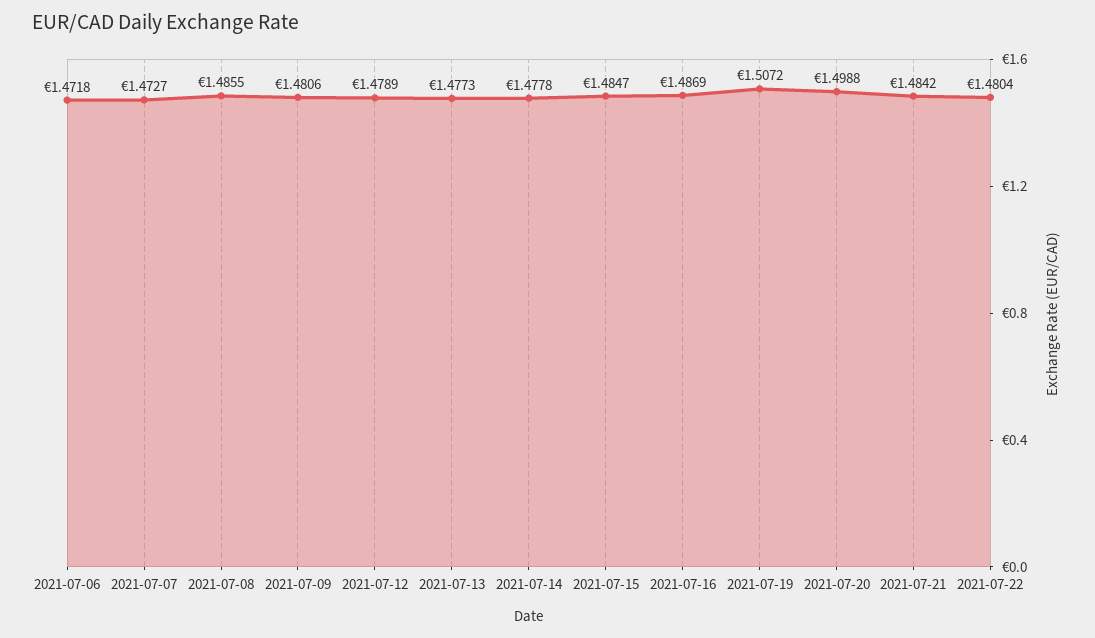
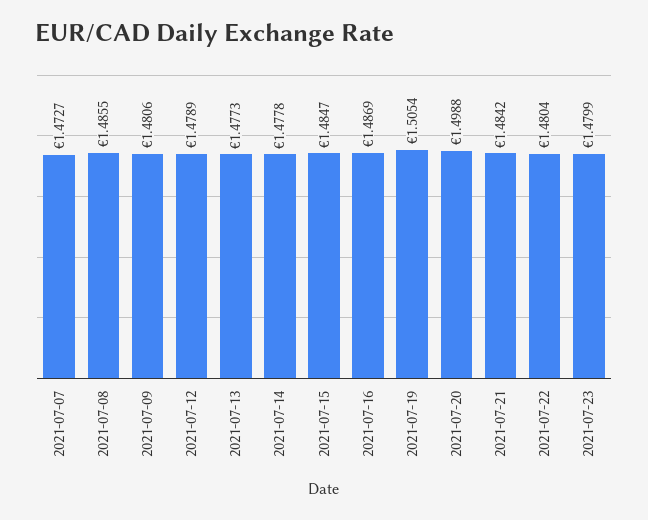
2021-07-06: 1.4718 -> none
2021-07-19: 1.5072 -> 1.5054
2021-07-23: none -> 1.4799

